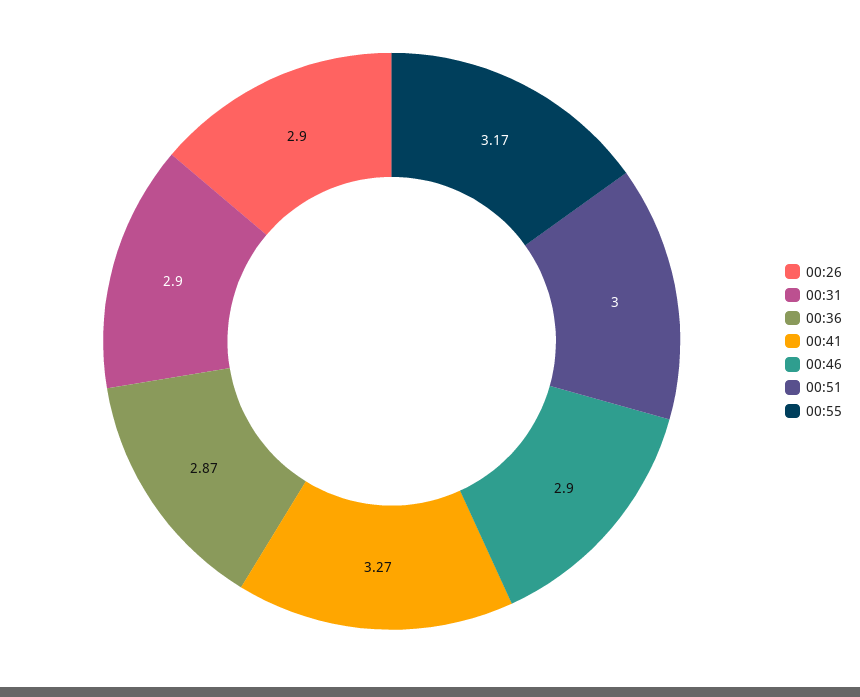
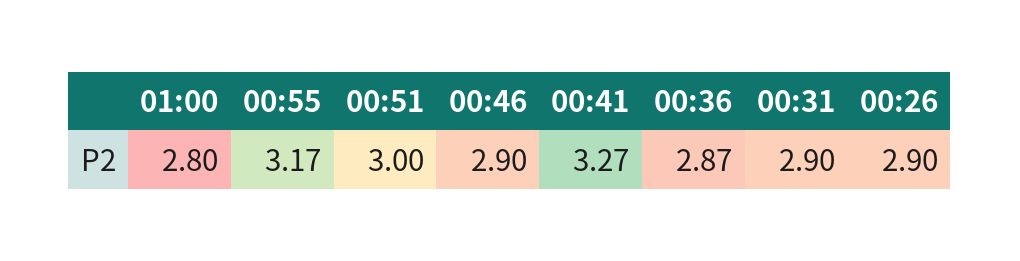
01:00: none -> 2.8

